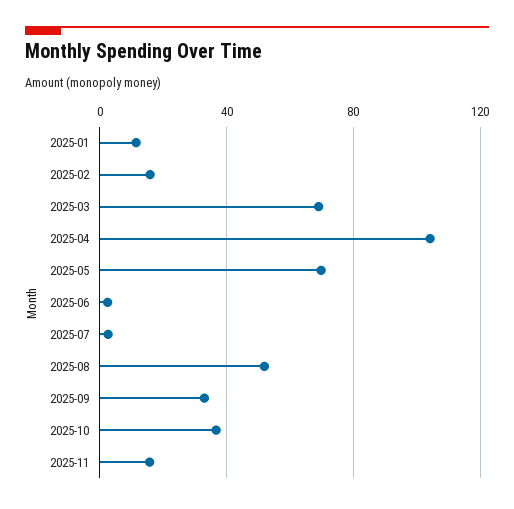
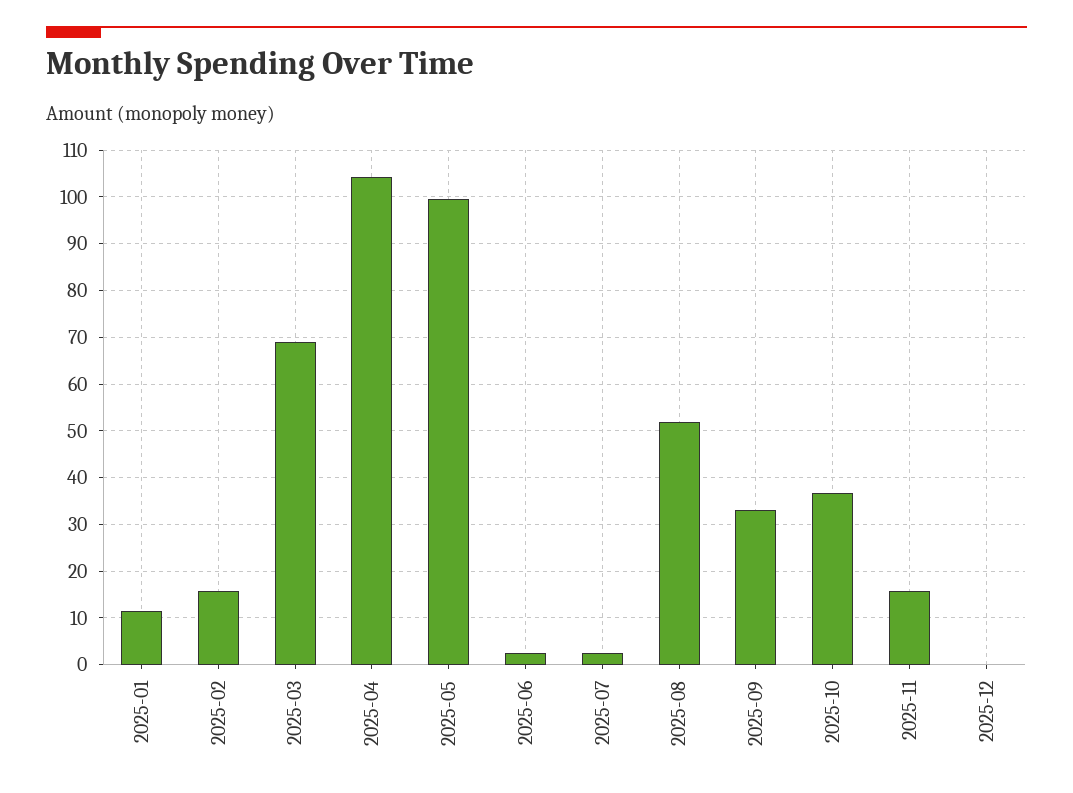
2025-05: 70 -> 100
2025-12: none -> 0

